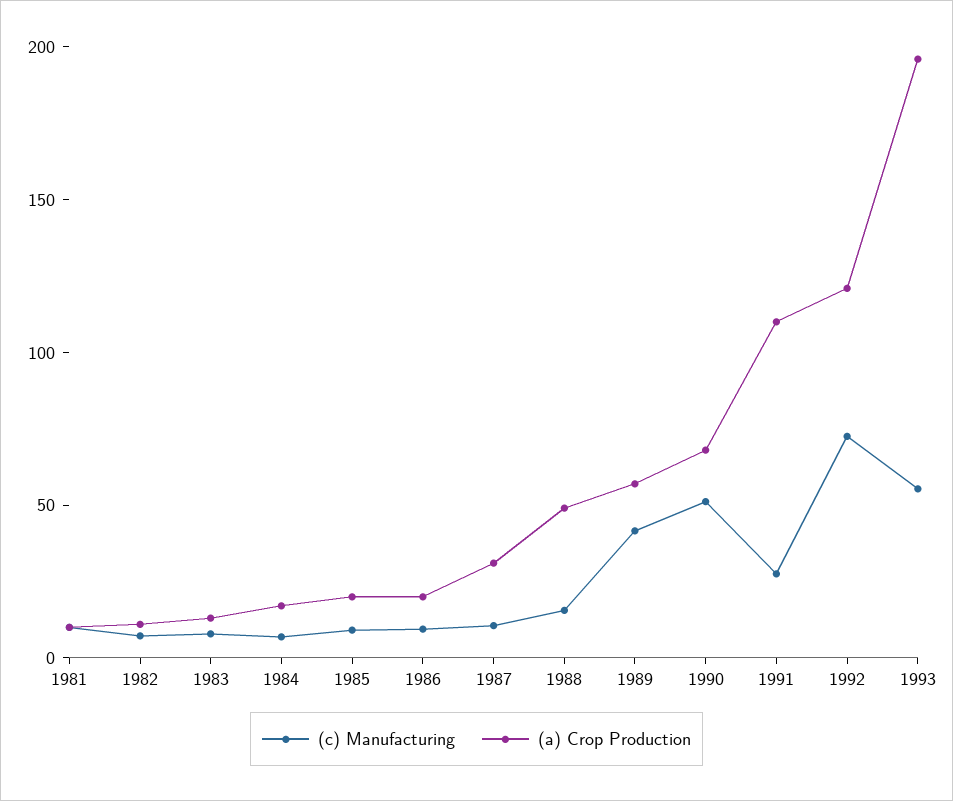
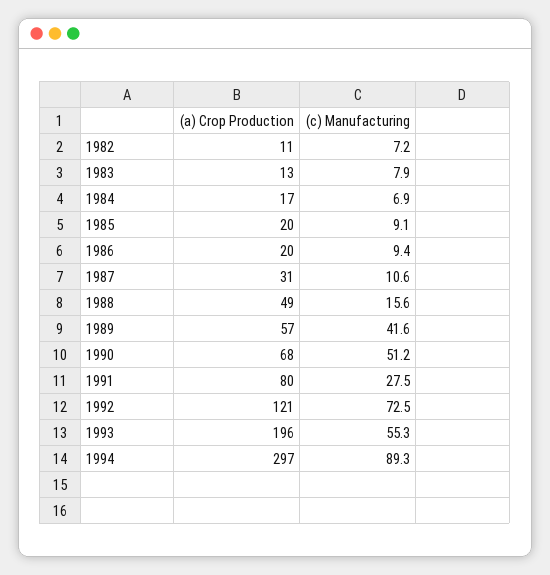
(c) Manufacturing, 1981: 10 -> none
(a) Crop Production, 1981: 10 -> none
(a) Crop Production, 1991: 110 -> 80
(a) Crop Production, 1994: none -> 297
(c) Manufacturing, 1994: none -> 89.3

